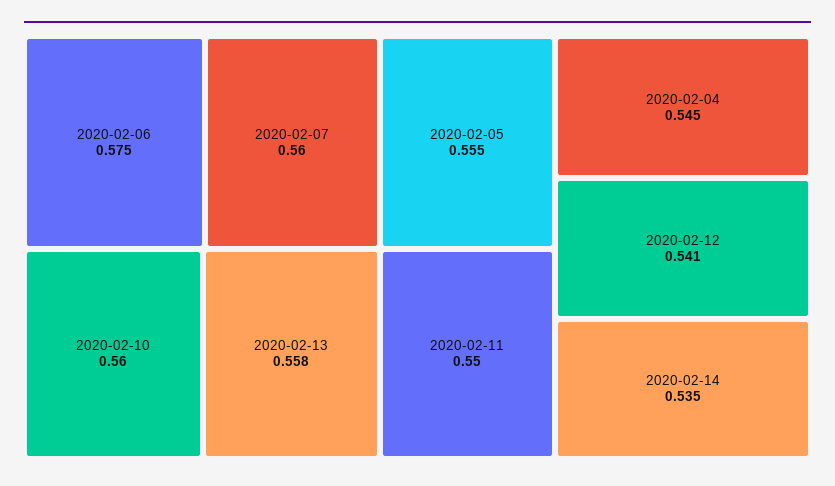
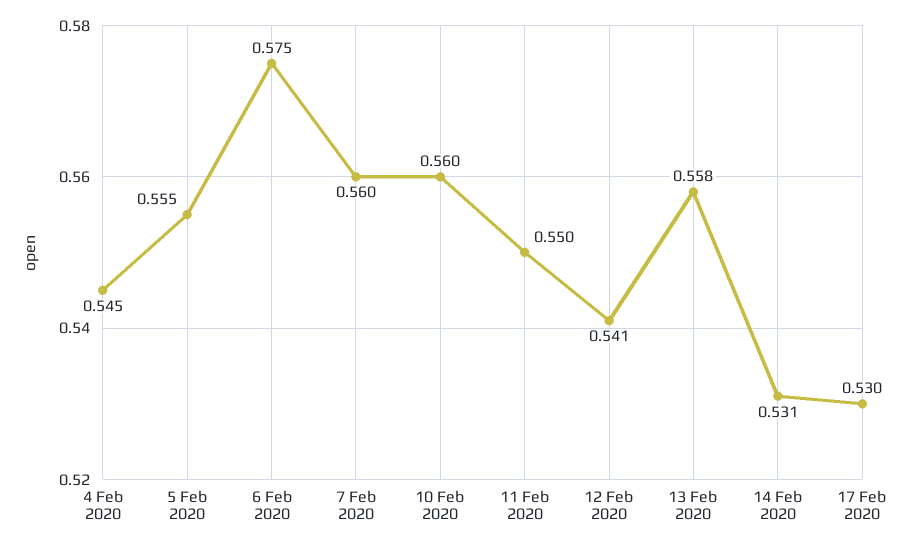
2020-02-14: 0.535 -> 0.531
17 Feb 2020: none -> 0.53

